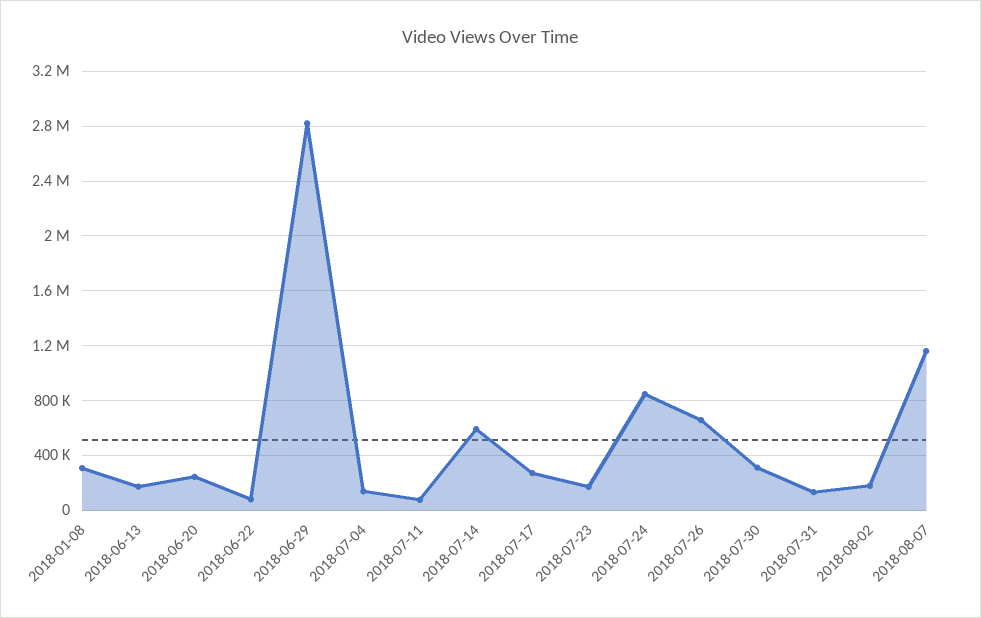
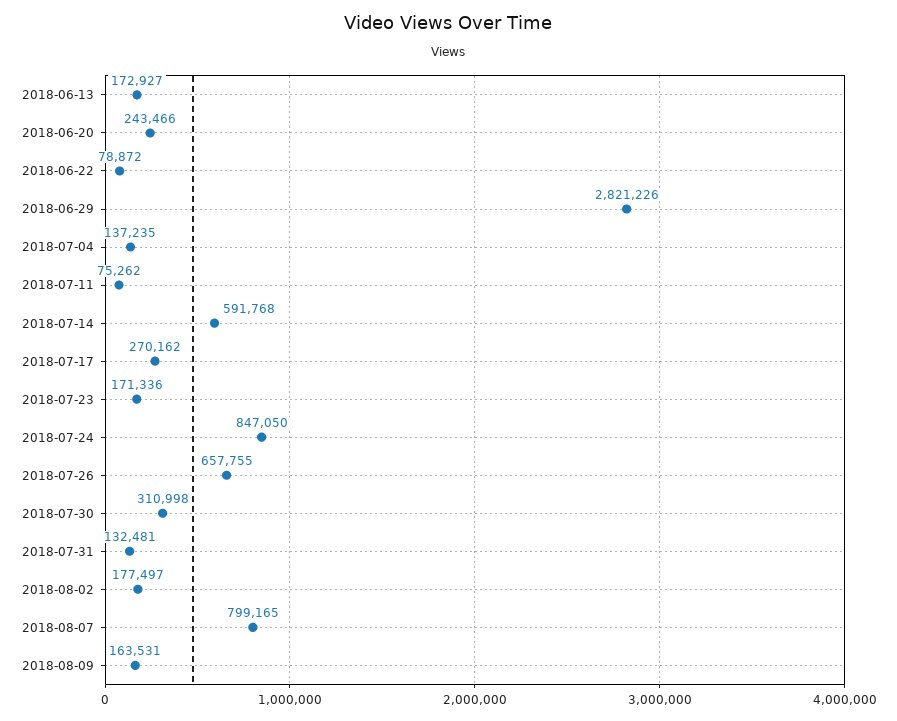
2018-01-08: 300000 -> none
2018-08-07: 1150000 -> 799165
2018-08-09: none -> 163531

